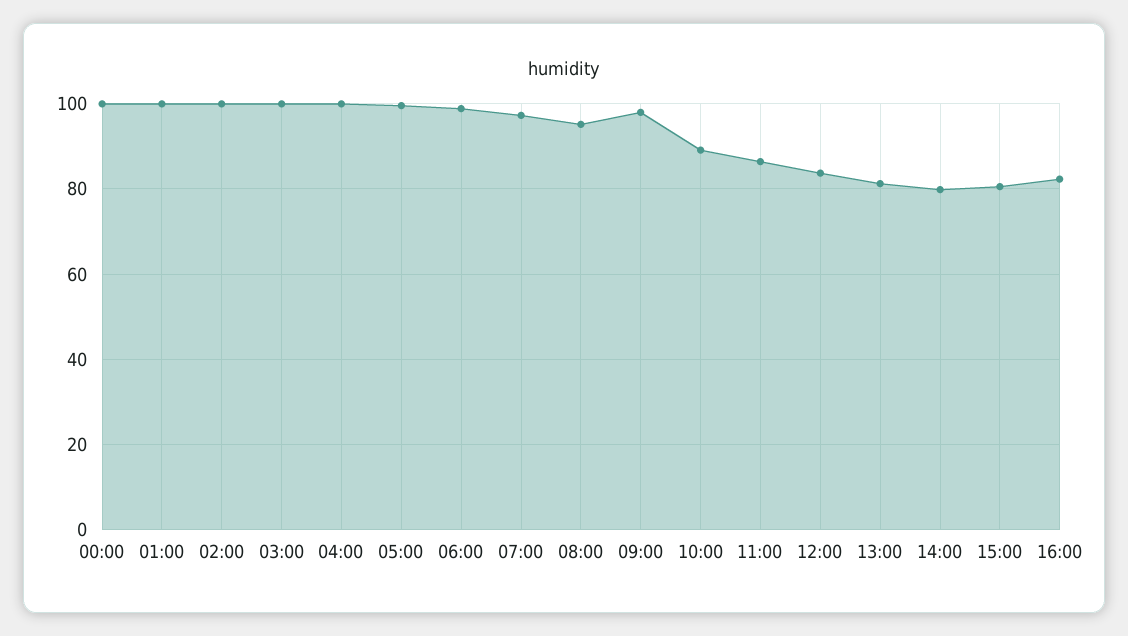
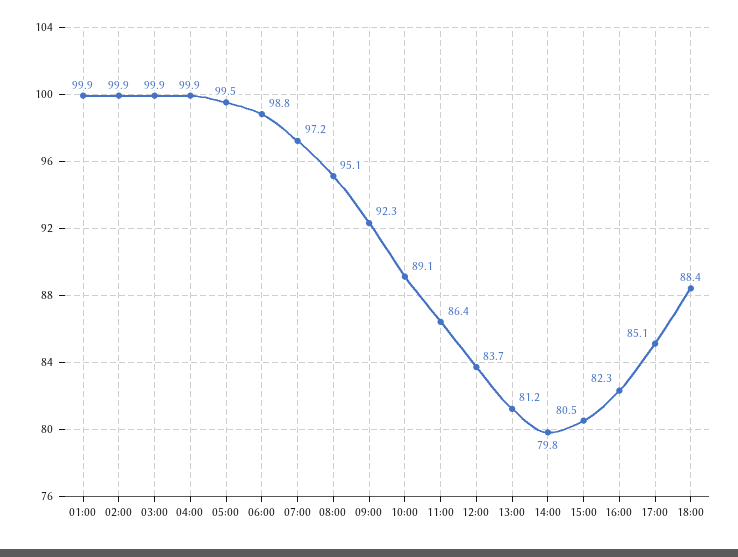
00:00: 100 -> none
09:00: 98 -> 92.3
17:00: none -> 85.1
18:00: none -> 88.4

